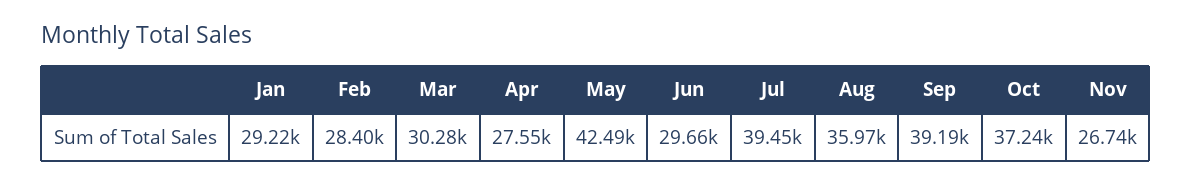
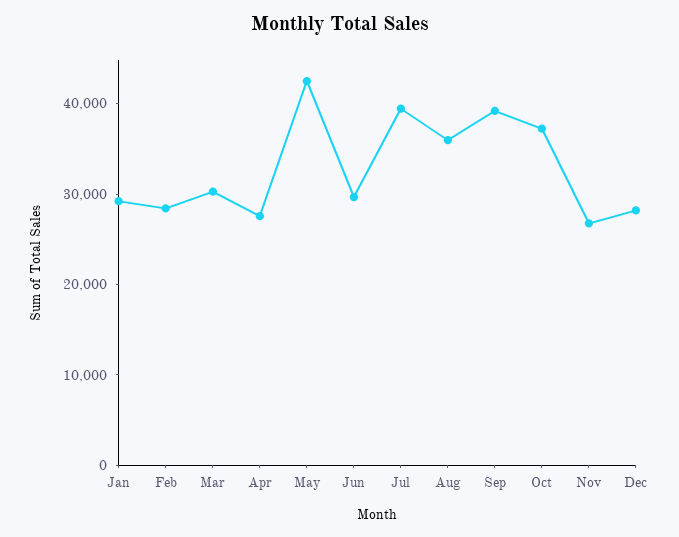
Dec: none -> 28000

